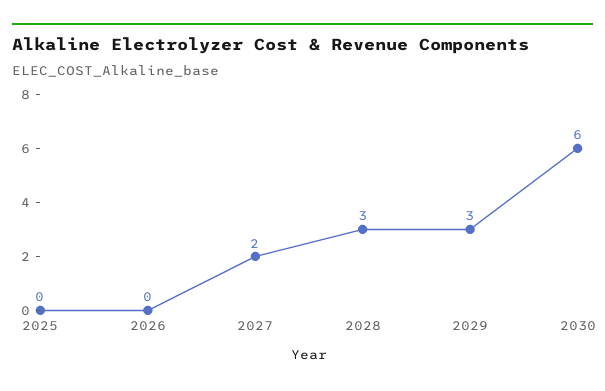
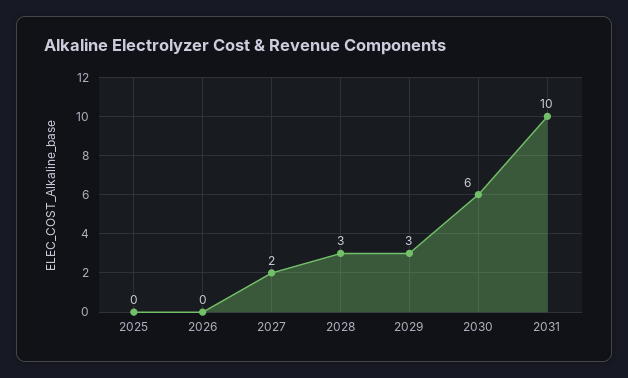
2031: none -> 10

